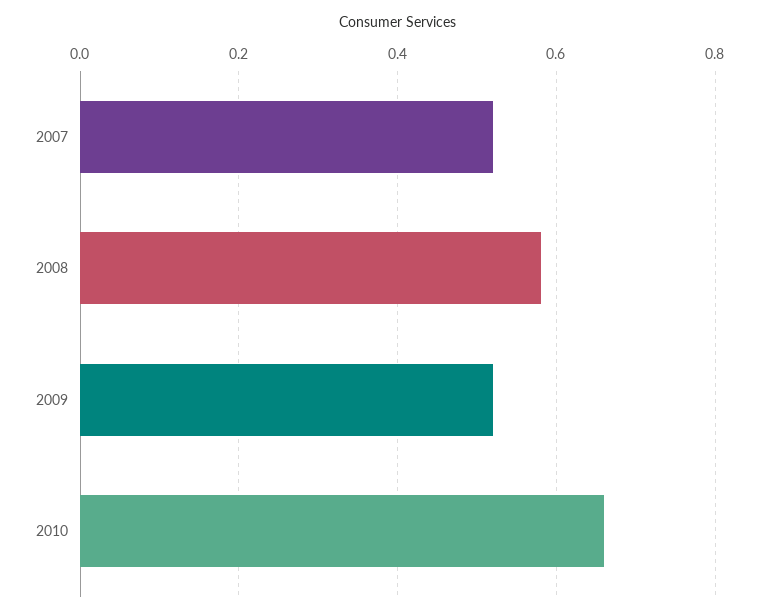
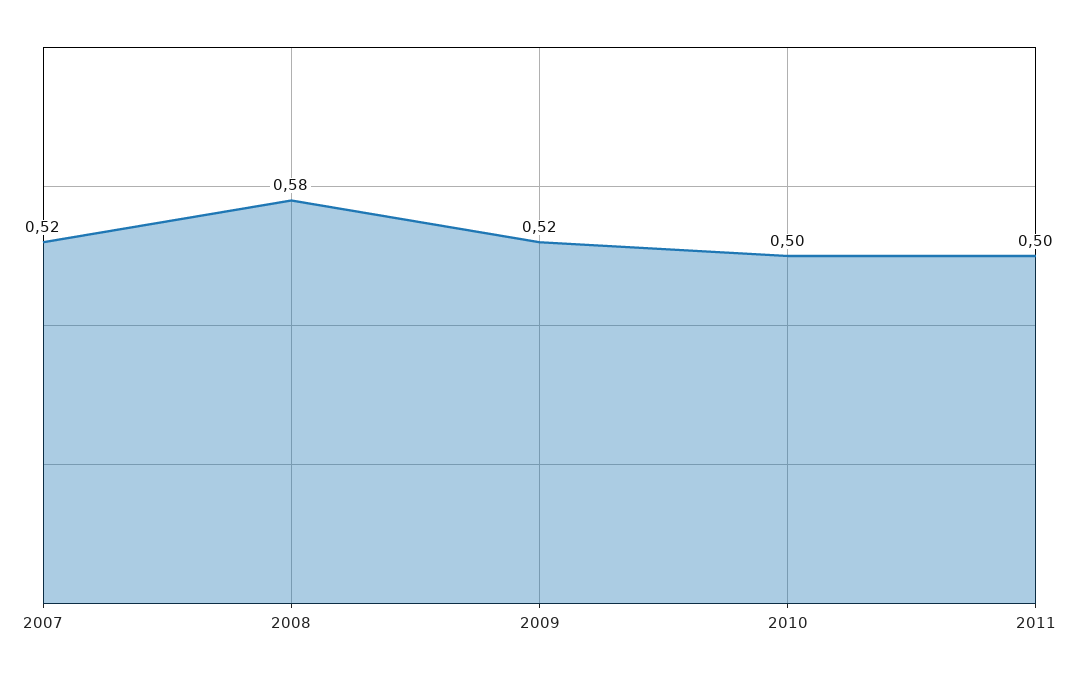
2010: 0.65 -> 0.5
2011: none -> 0.5

